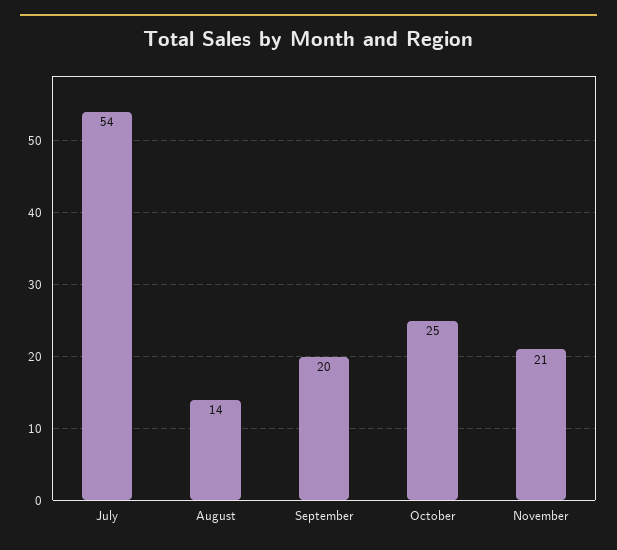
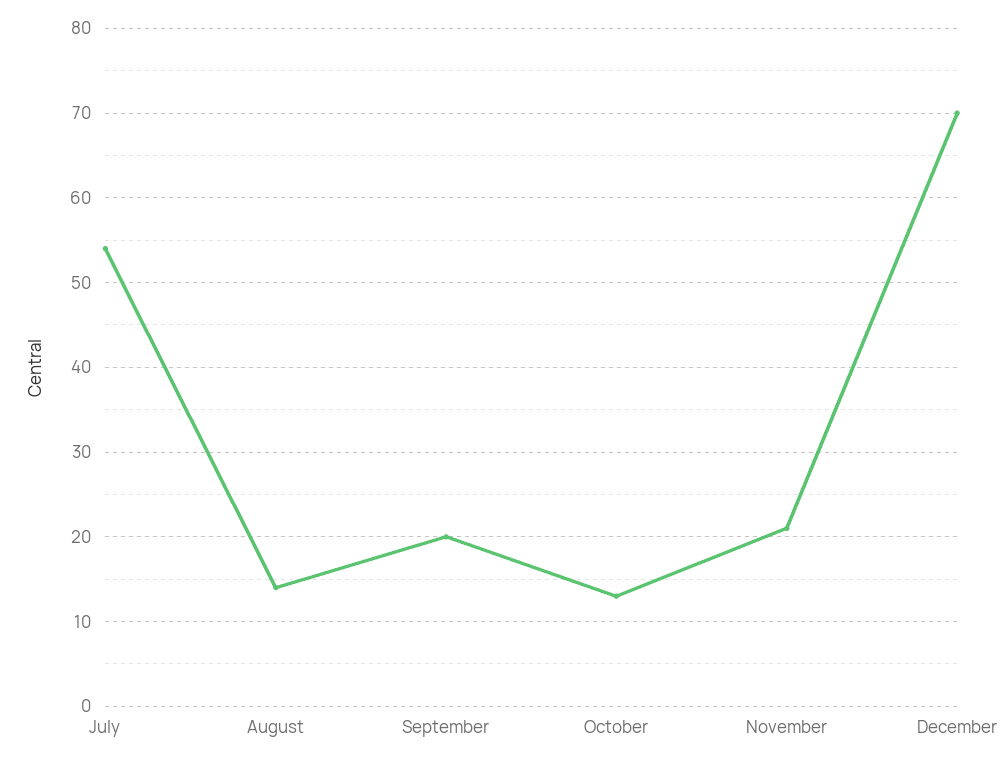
October: 25 -> 13
December: none -> 70

